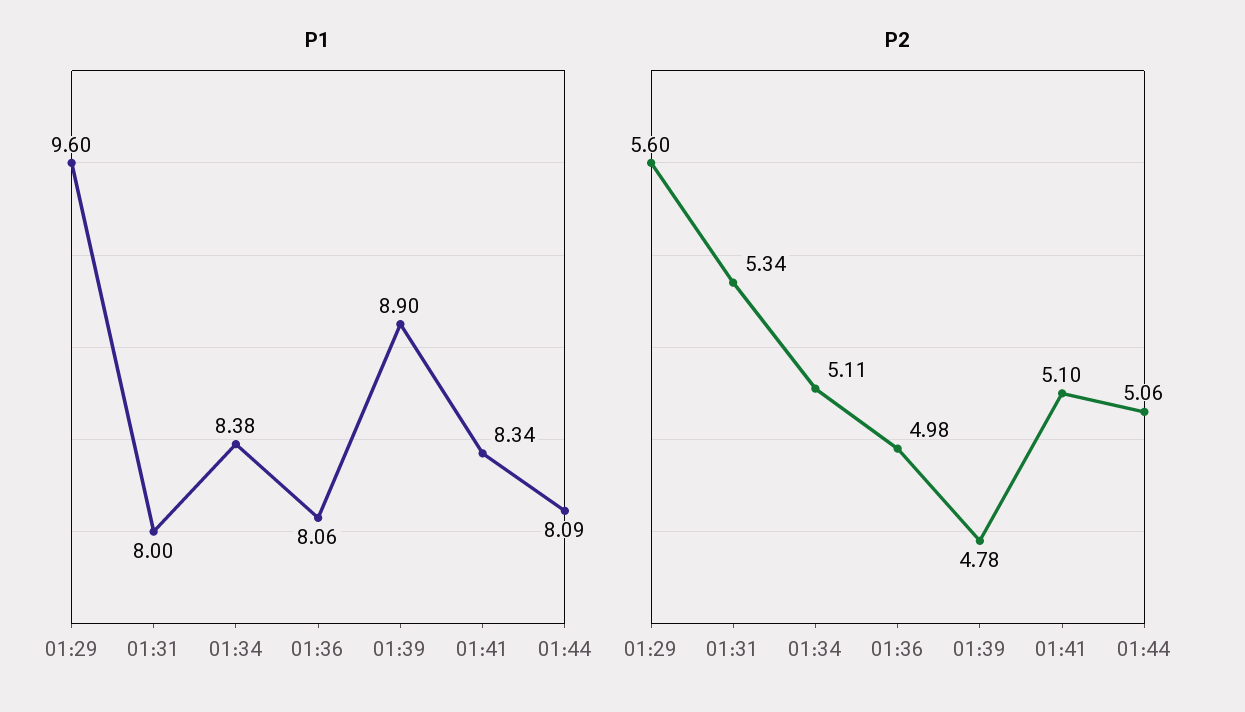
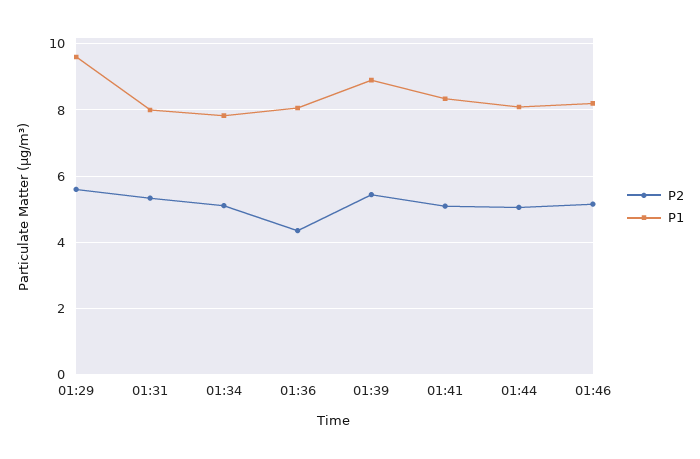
P1, 01:34: 8.38 -> 7.8
P2, 01:36: 4.98 -> 4.4
P2, 01:39: 4.78 -> 5.4
P2, 01:46: none -> 5.2
P1, 01:46: none -> 8.2

